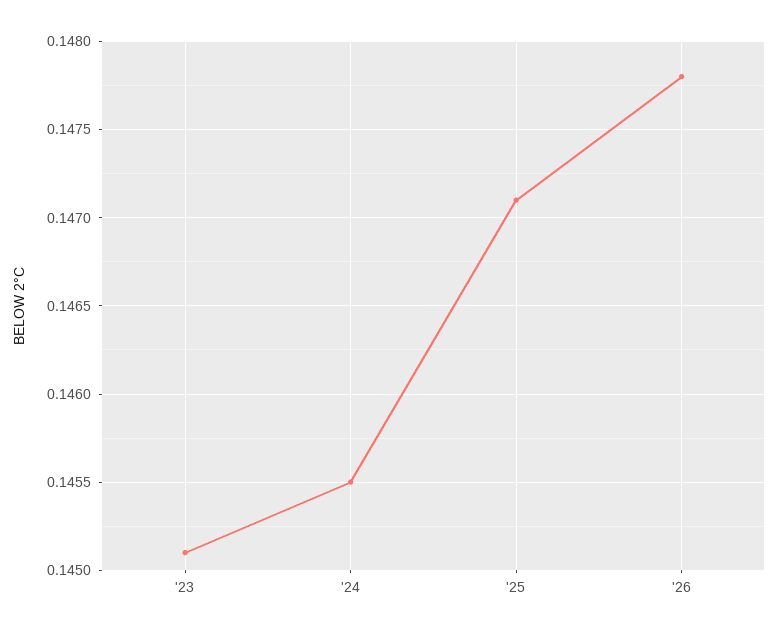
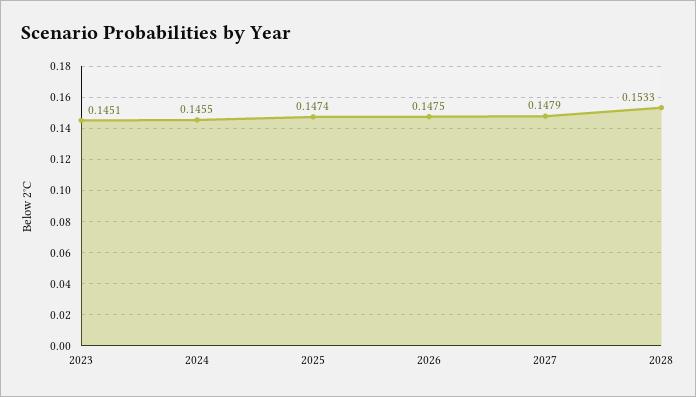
'25: 0.1471 -> 0.1474
'26: 0.1478 -> 0.1475
2027: none -> 0.1479
2028: none -> 0.1533

